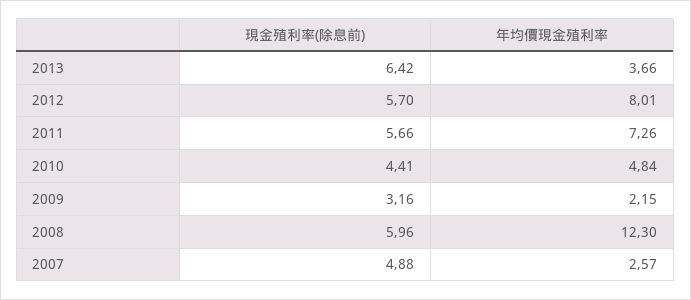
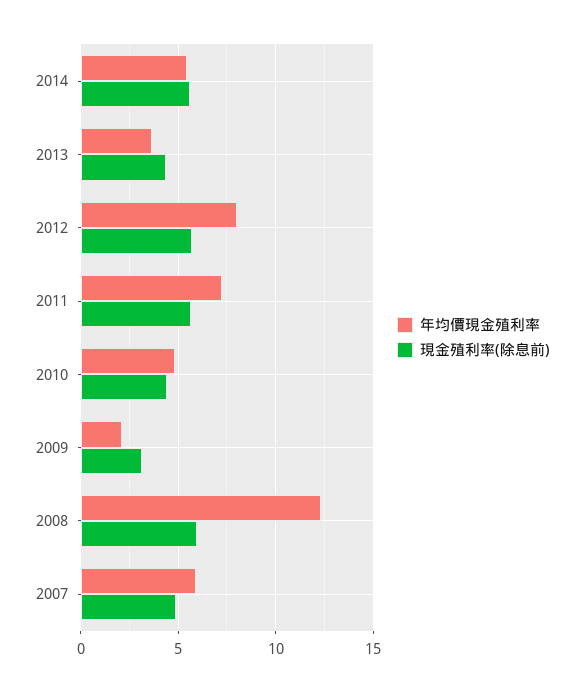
現金殖利率(除息前), 2013: 6.42 -> 4.5
年均價現金殖利率, 2007: 2.57 -> 6
年均價現金殖利率, 2014: none -> 5.5
現金殖利率(除息前), 2014: none -> 5.5

